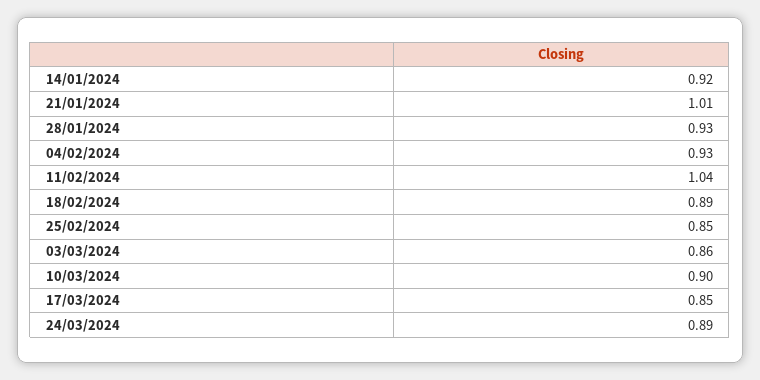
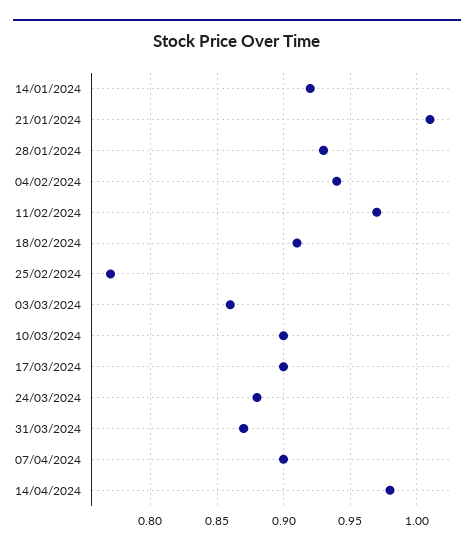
04/02/2024: 0.93 -> 0.94
11/02/2024: 1.04 -> 0.97
18/02/2024: 0.89 -> 0.91
25/02/2024: 0.85 -> 0.77
17/03/2024: 0.85 -> 0.9
24/03/2024: 0.89 -> 0.88
31/03/2024: none -> 0.87
07/04/2024: none -> 0.9
14/04/2024: none -> 0.98

